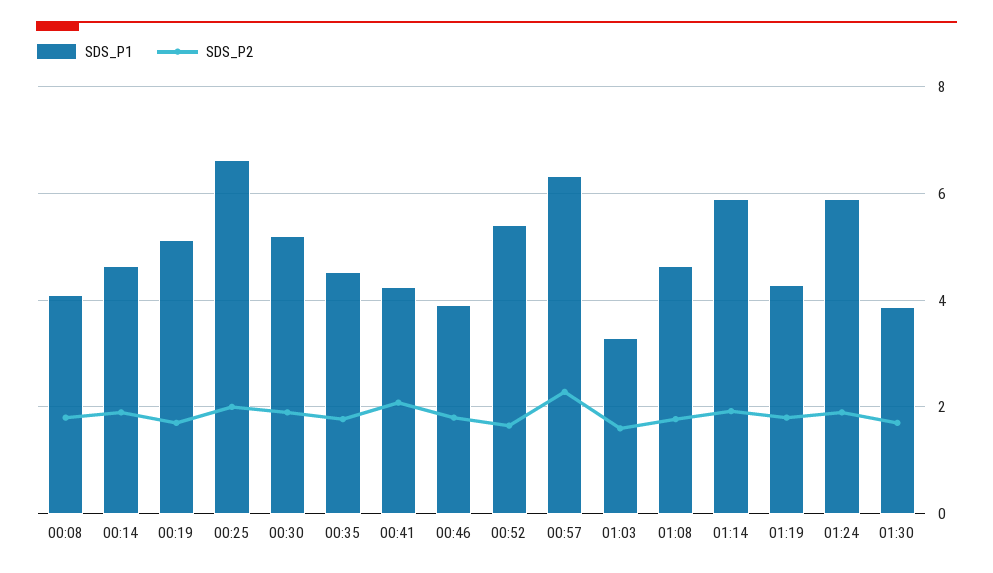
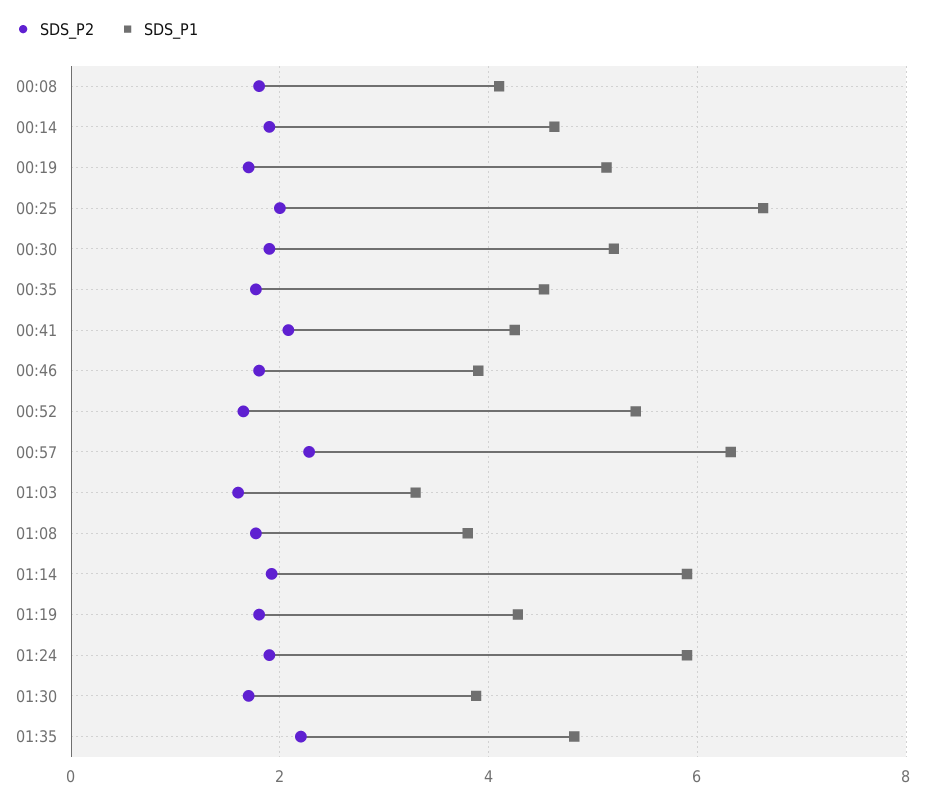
SDS_P1, 01:08: 4.6 -> 3.8
SDS_P2, 01:35: none -> 2.2
SDS_P1, 01:35: none -> 4.8

